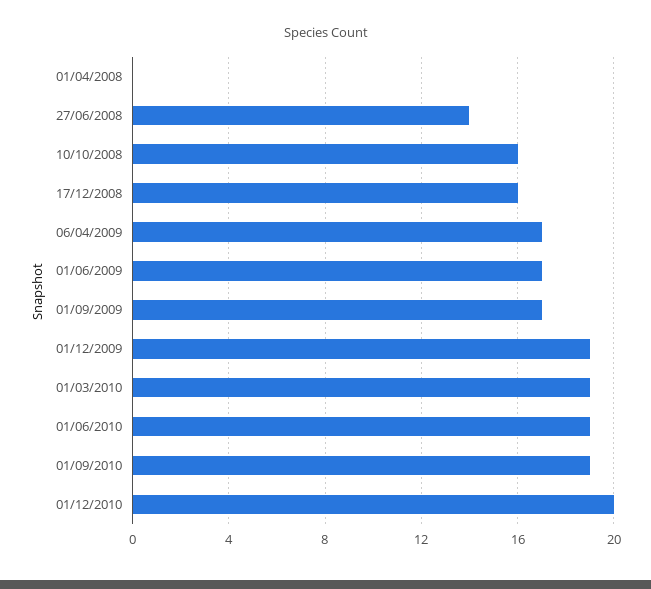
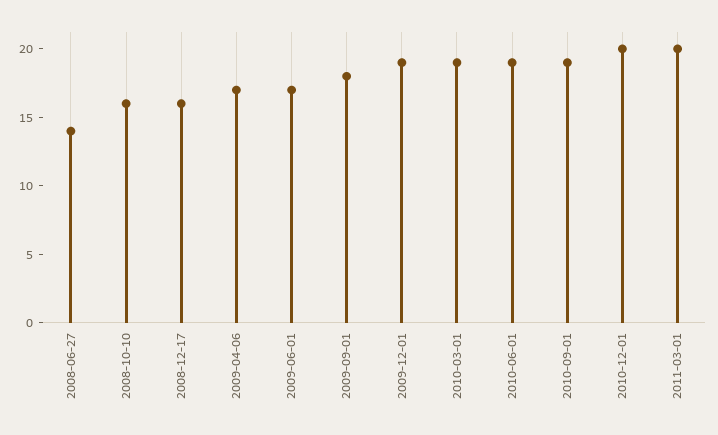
01/04/2008: 0 -> none
01/09/2009: 17 -> 18
2011-03-01: none -> 20

